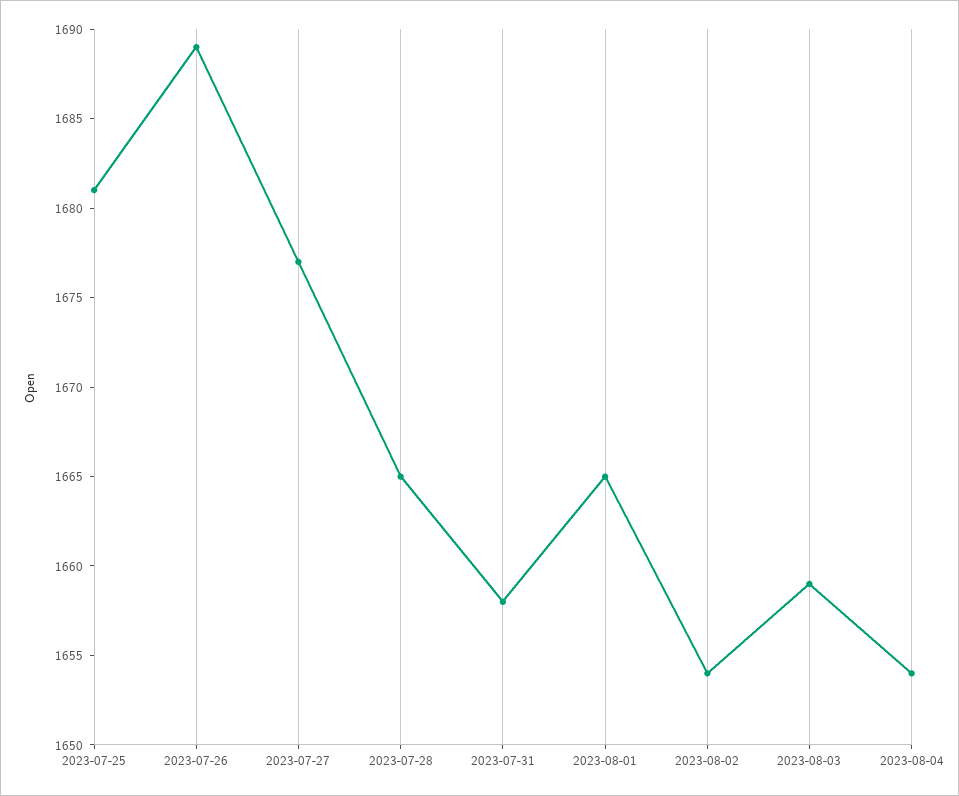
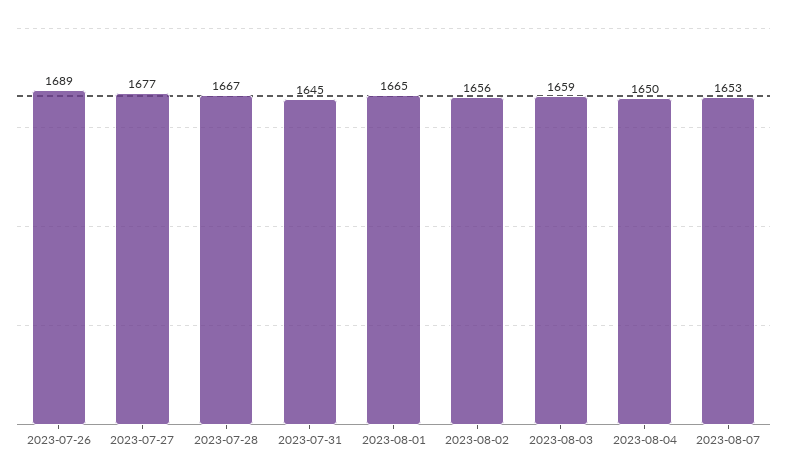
2023-07-25: 1681 -> none
2023-07-28: 1665 -> 1667
2023-07-31: 1658 -> 1645
2023-08-02: 1654 -> 1656
2023-08-04: 1654 -> 1650
2023-08-07: none -> 1653

